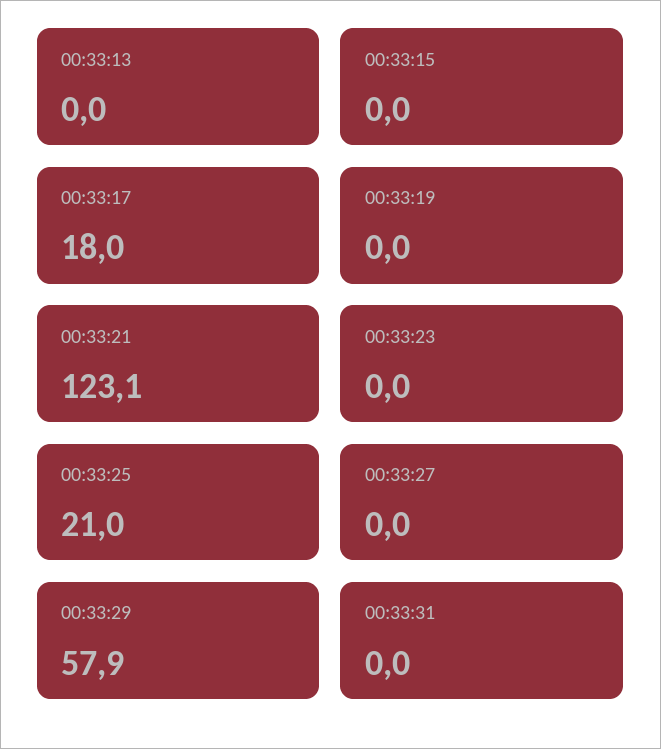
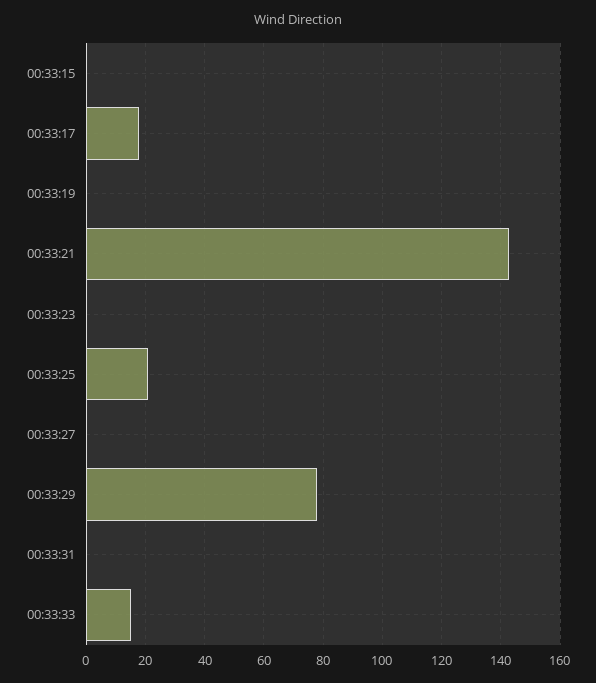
00:33:13: 0 -> none
00:33:21: 123.1 -> 142.5
00:33:29: 57.9 -> 77.5
00:33:33: none -> 15

